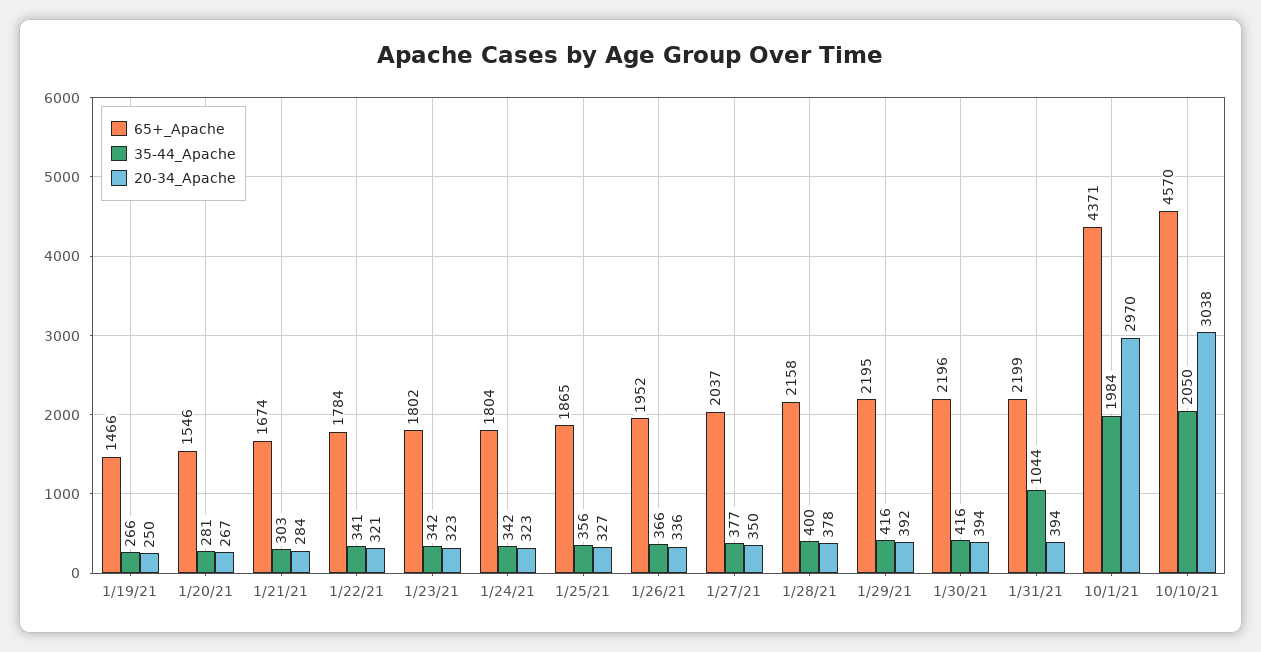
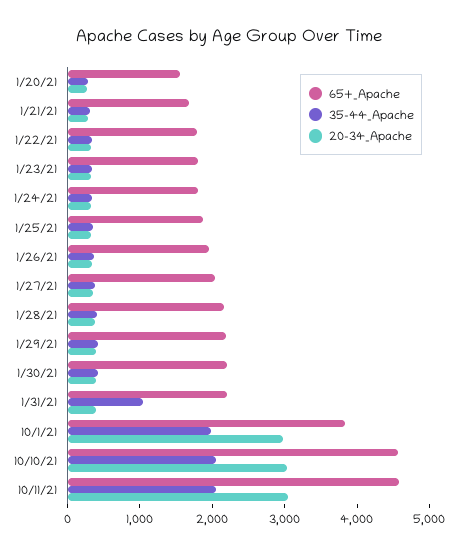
65+_Apache, 1/19/21: 1466 -> none
35-44_Apache, 1/19/21: 266 -> none
20-34_Apache, 1/19/21: 250 -> none
65+_Apache, 10/1/21: 4371 -> 3800
65+_Apache, 10/11/21: none -> 4600
35-44_Apache, 10/11/21: none -> 2000
20-34_Apache, 10/11/21: none -> 3000

